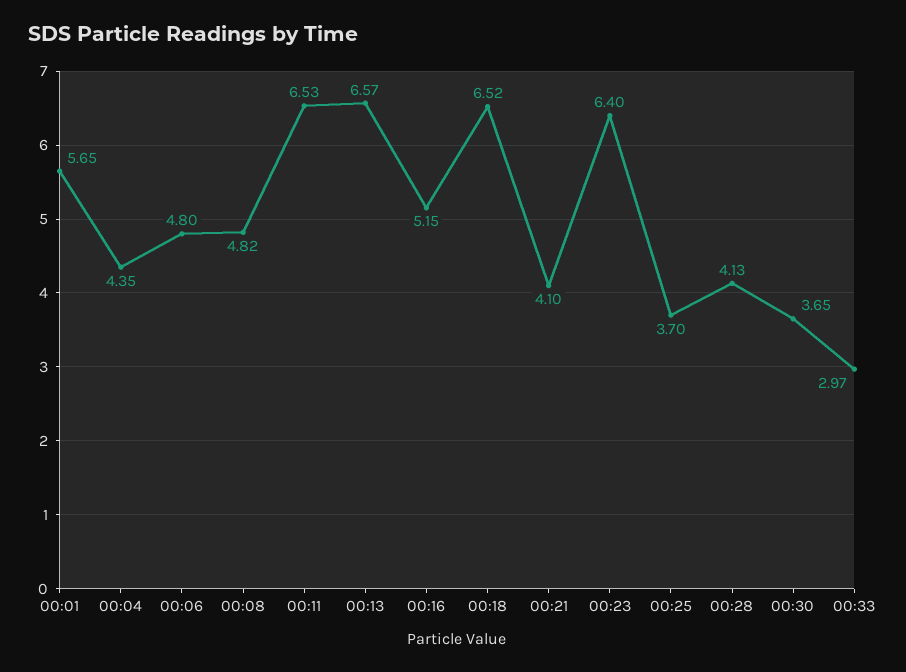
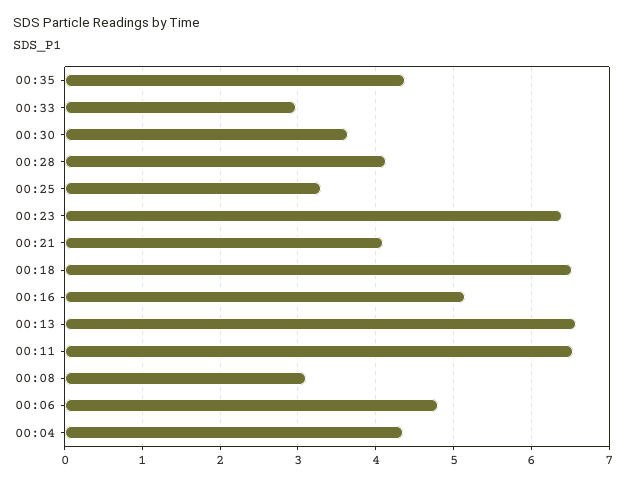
00:01: 5.65 -> none
00:08: 4.82 -> 3.1
00:25: 3.7 -> 3.3
00:35: none -> 4.4

